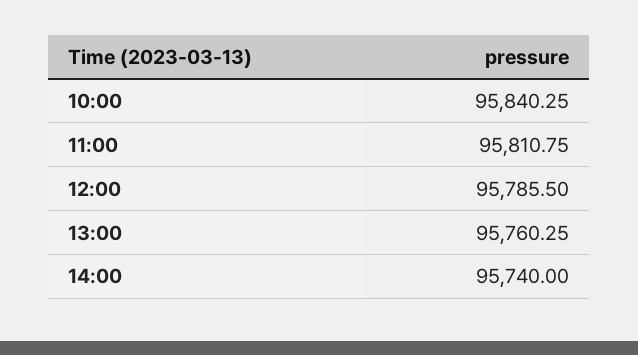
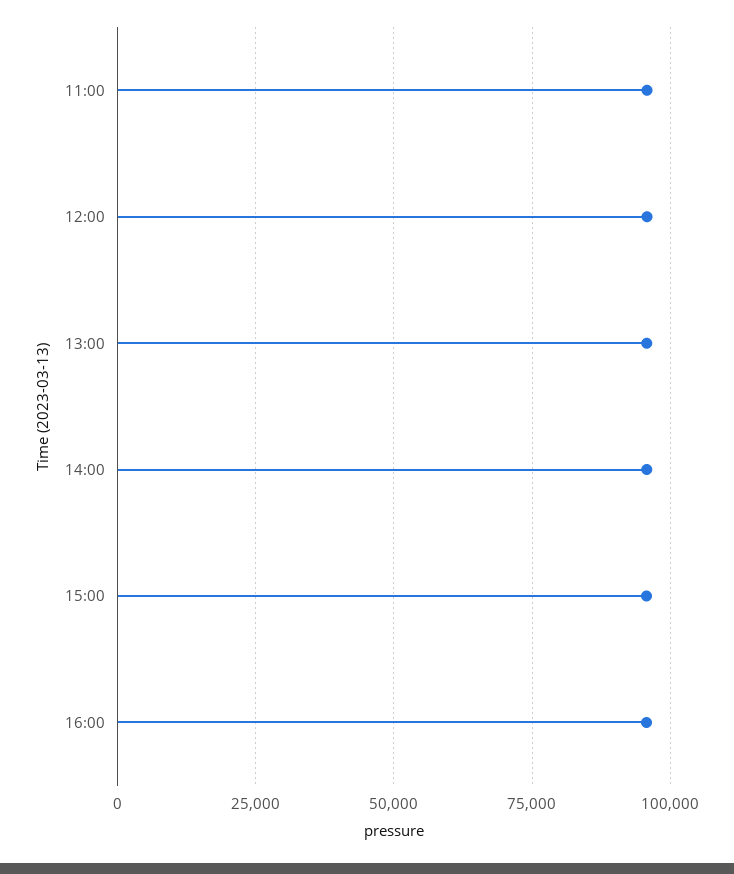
10:00: 95840.25 -> none
15:00: none -> 95000
16:00: none -> 95000

